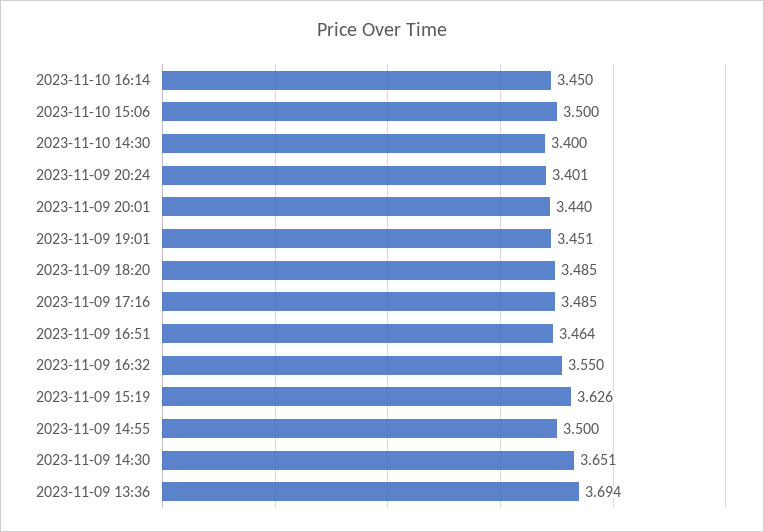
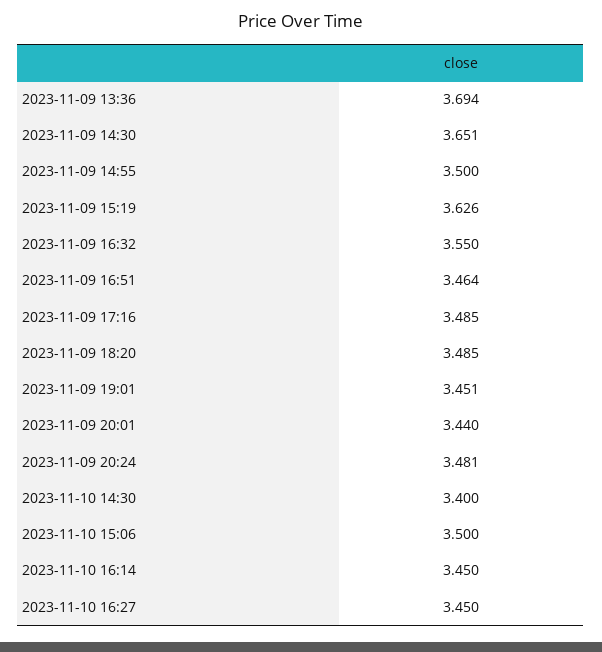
2023-11-09 20:24: 3.401 -> 3.481
2023-11-10 16:27: none -> 3.45

